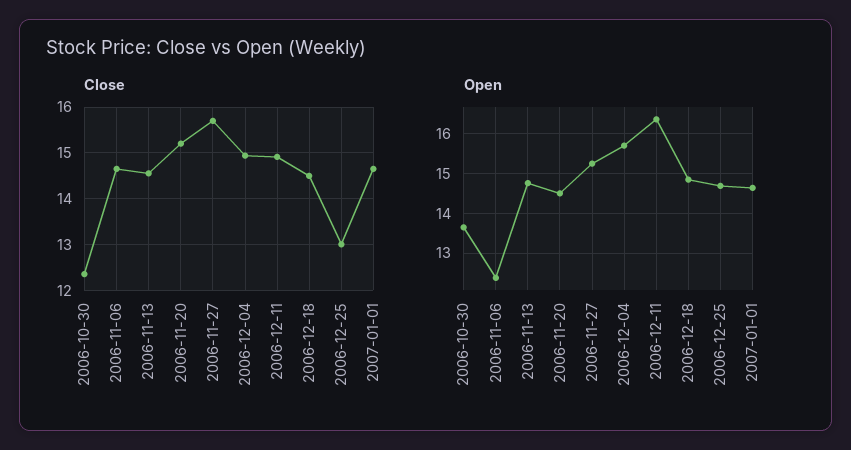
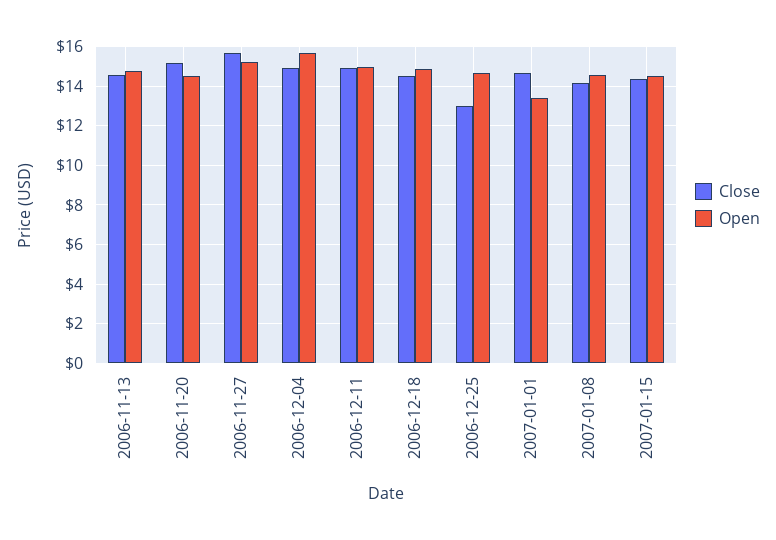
Close, 2006-10-30: 12.4 -> none
Close, 2006-11-06: 14.6 -> none
Open, 2006-10-30: 13.6 -> none
Open, 2006-11-06: 12.4 -> none
Open, 2006-12-11: 16.4 -> 15
Open, 2007-01-01: 14.6 -> 13.5
Close, 2007-01-08: none -> 14
Open, 2007-01-08: none -> 14.5
Close, 2007-01-15: none -> 14.5
Open, 2007-01-15: none -> 14.5

